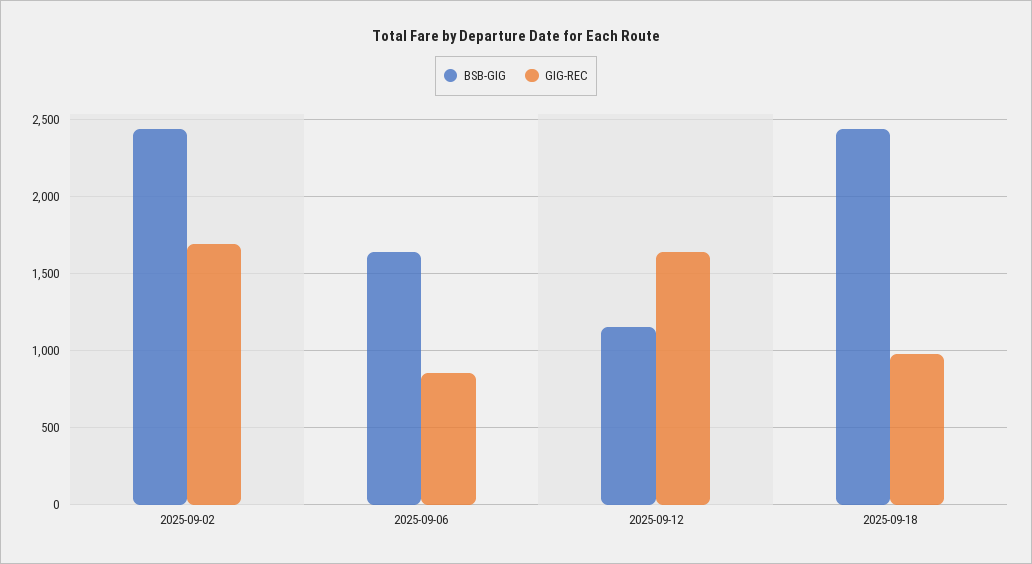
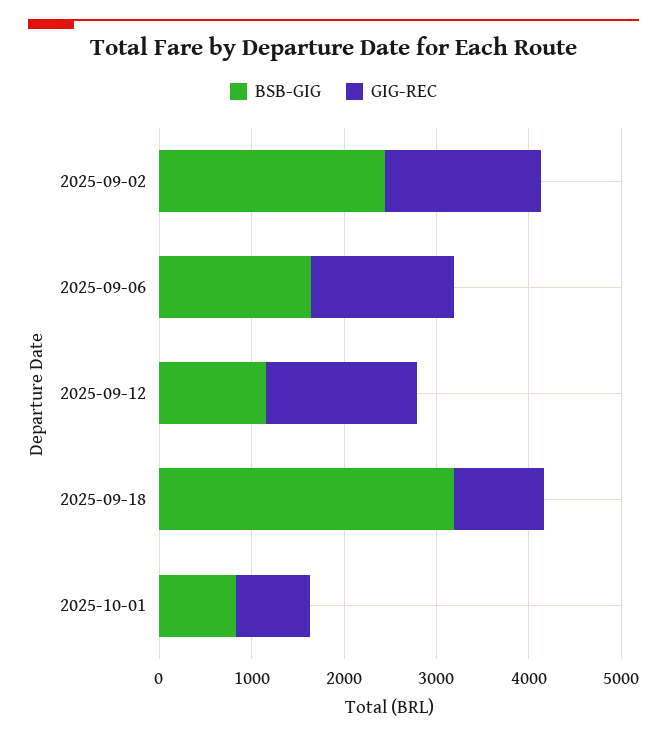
GIG-REC, 2025-09-06: 850 -> 1600
BSB-GIG, 2025-09-18: 2450 -> 3200
BSB-GIG, 2025-10-01: none -> 800
GIG-REC, 2025-10-01: none -> 800

